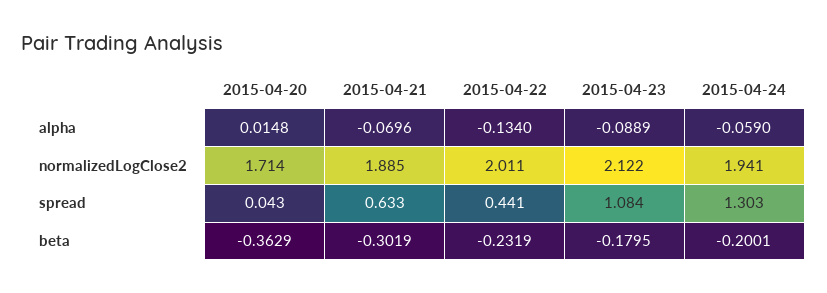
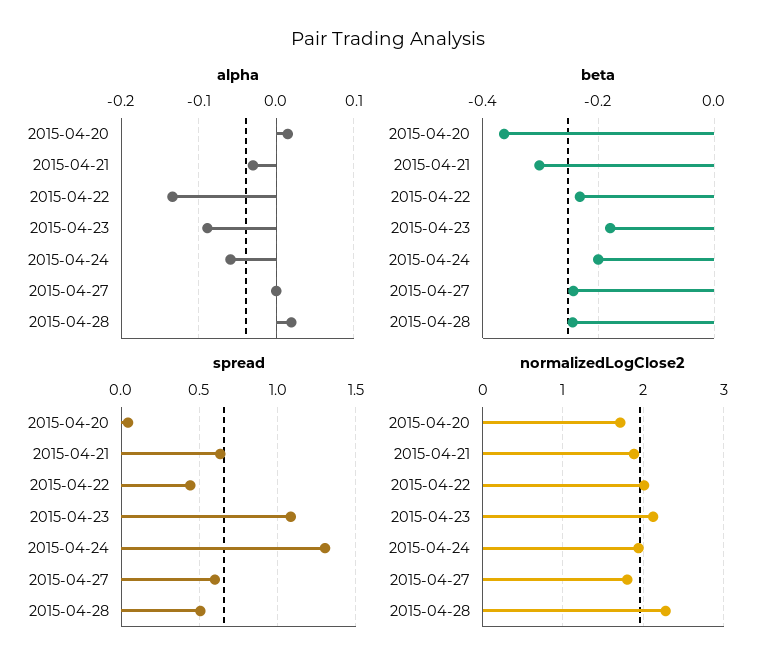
alpha, 2015-04-21: -0.0696 -> -0.03
alpha, 2015-04-27: none -> 0
alpha, 2015-04-28: none -> 0.02
beta, 2015-04-27: none -> -0.24
beta, 2015-04-28: none -> -0.24
spread, 2015-04-27: none -> 0.6
spread, 2015-04-28: none -> 0.5
normalizedLogClose2, 2015-04-27: none -> 1.8
normalizedLogClose2, 2015-04-28: none -> 2.3

